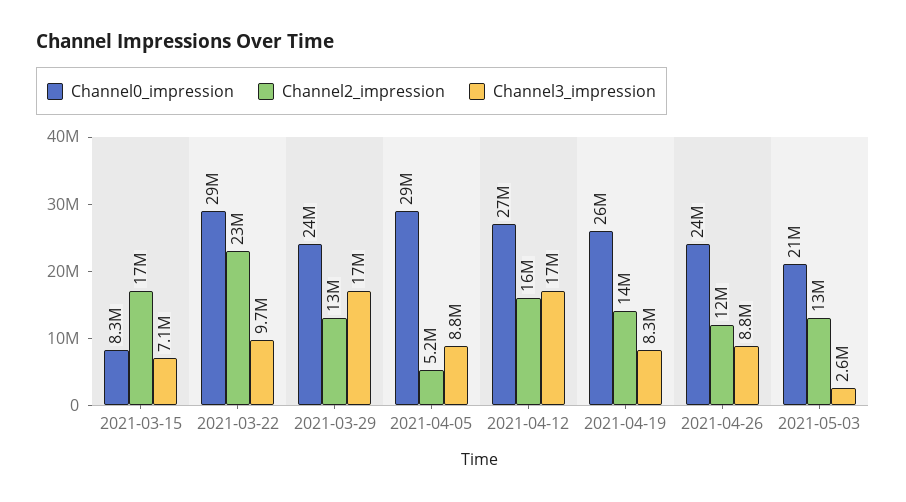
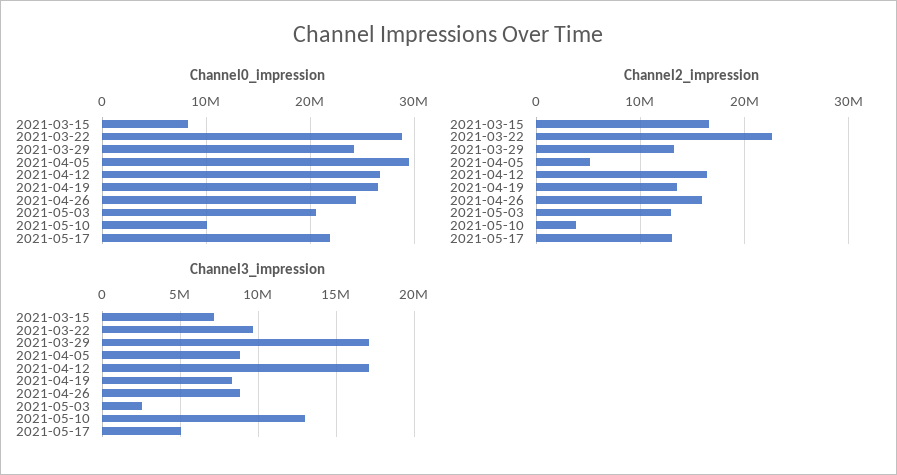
Channel2_impression, 2021-04-26: 12000000 -> 16000000
Channel0_impression, 2021-05-10: none -> 10000000
Channel0_impression, 2021-05-17: none -> 22000000
Channel2_impression, 2021-05-10: none -> 4000000
Channel2_impression, 2021-05-17: none -> 13000000
Channel3_impression, 2021-05-10: none -> 13000000
Channel3_impression, 2021-05-17: none -> 5000000

